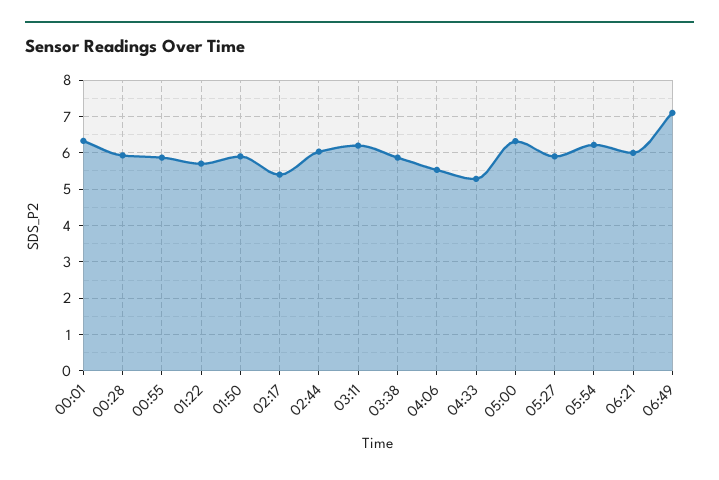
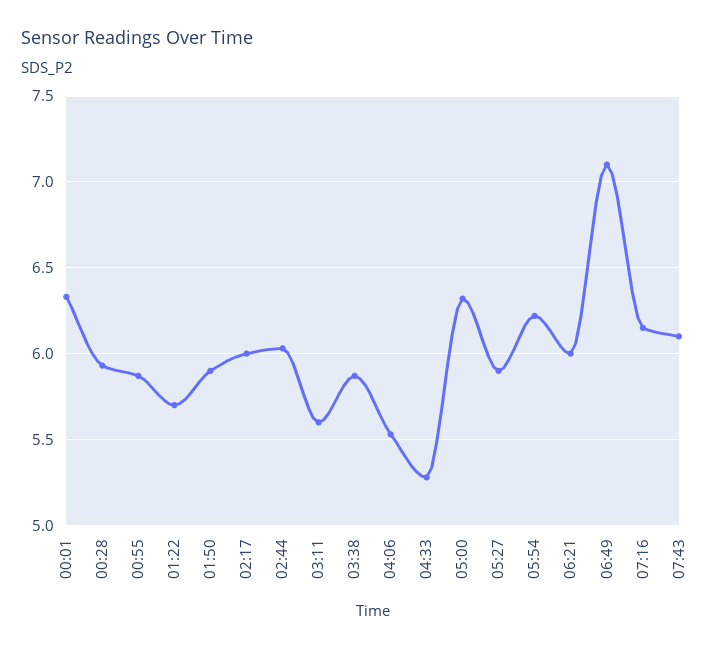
02:17: 5.4 -> 6
03:11: 6.2 -> 5.6
07:16: none -> 6.15
07:43: none -> 6.1

